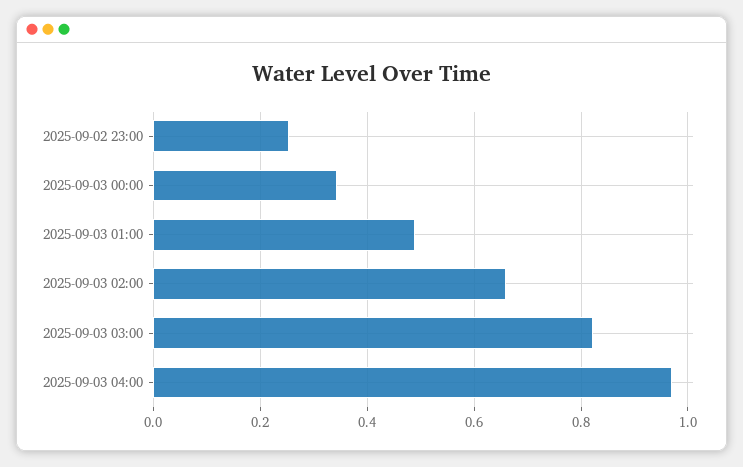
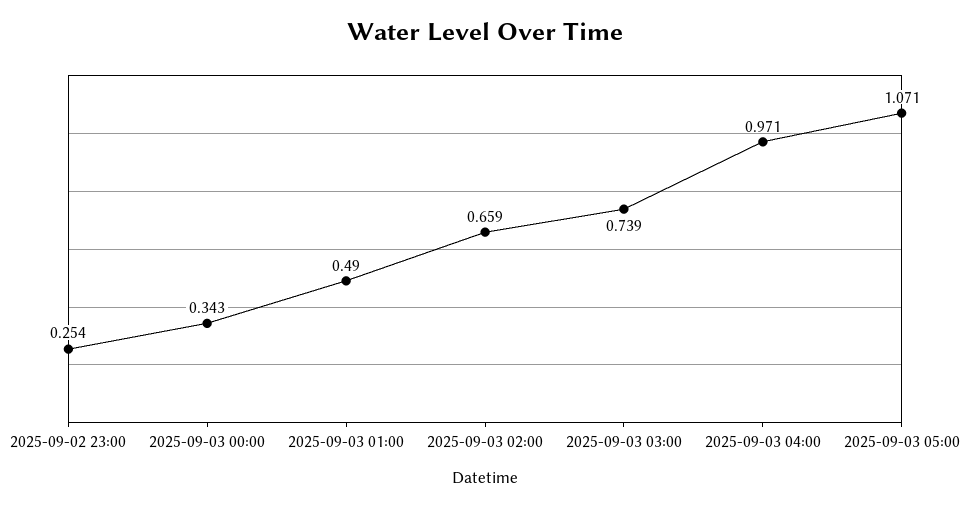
2025-09-03 03:00: 0.82 -> 0.739
2025-09-03 05:00: none -> 1.071

